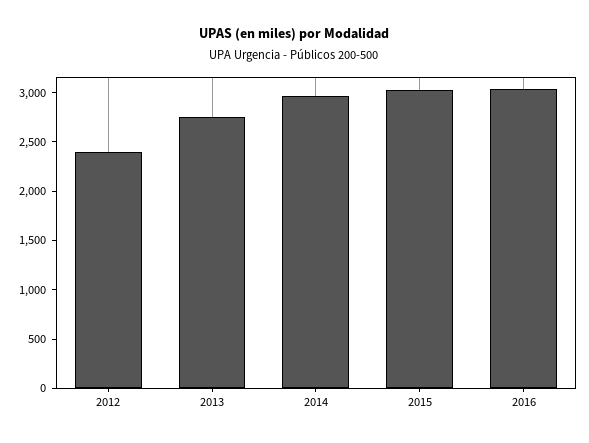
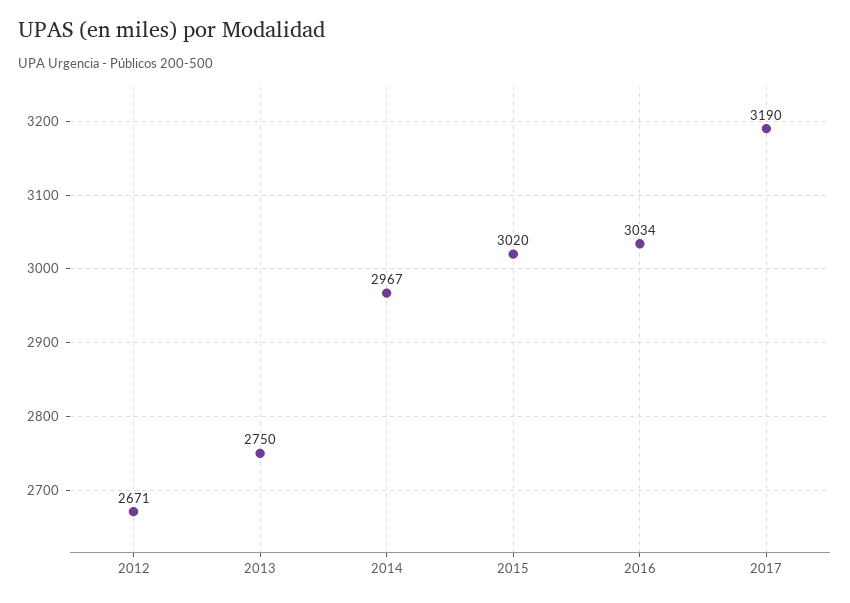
2012: 2400 -> 2671
2017: none -> 3190

